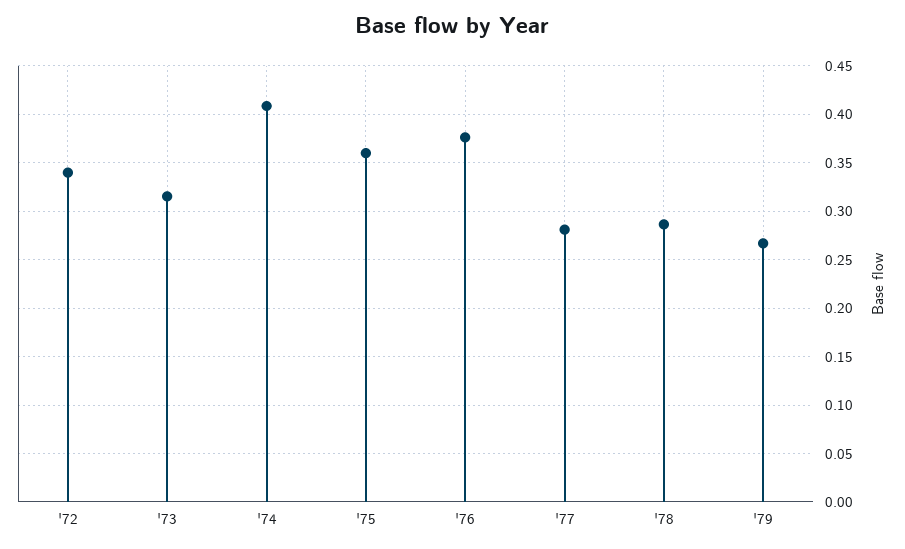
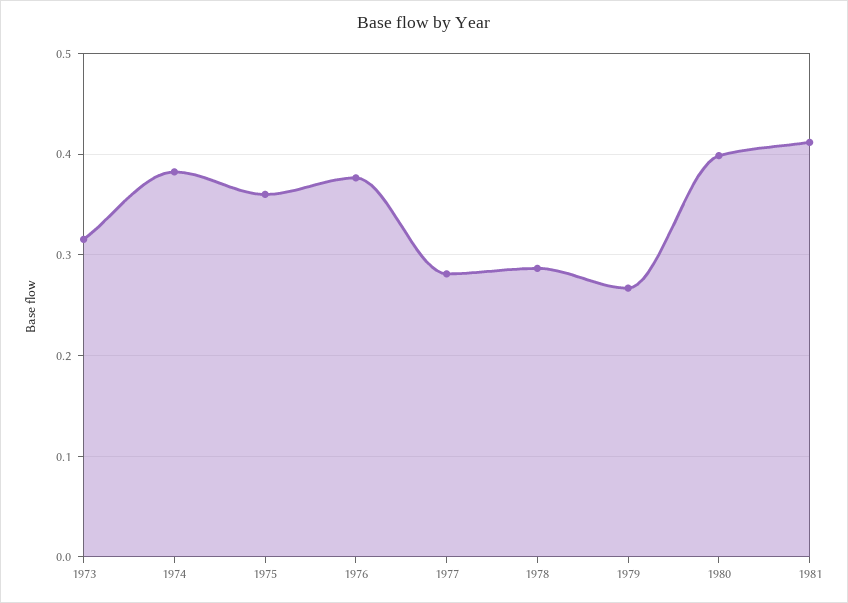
'72: 0.34 -> none
'74: 0.41 -> 0.38
1980: none -> 0.4
1981: none -> 0.41

